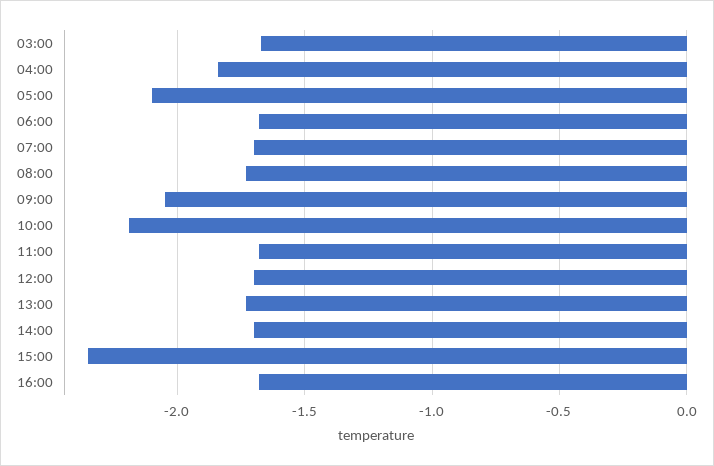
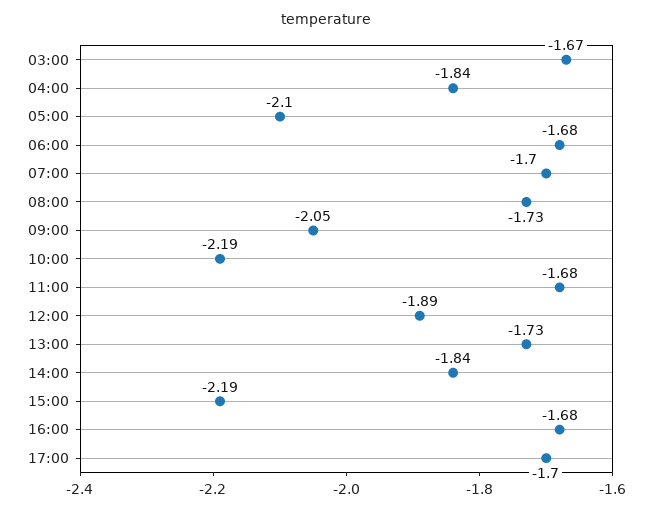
12:00: -1.7 -> -1.89
14:00: -1.7 -> -1.84
15:00: -2.35 -> -2.19
17:00: none -> -1.7

